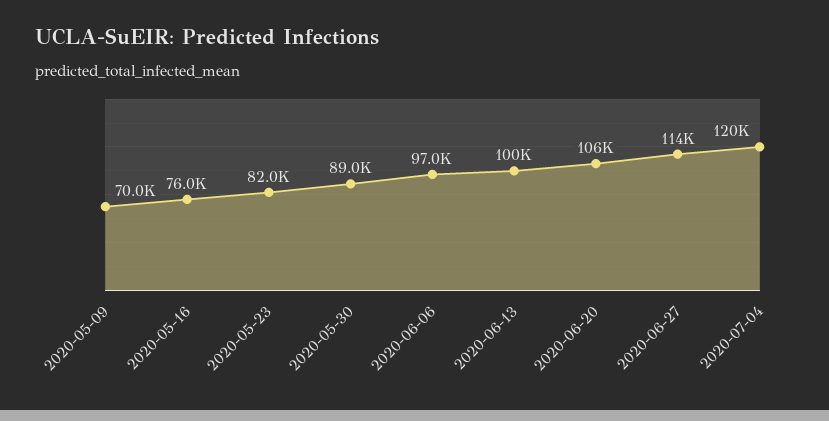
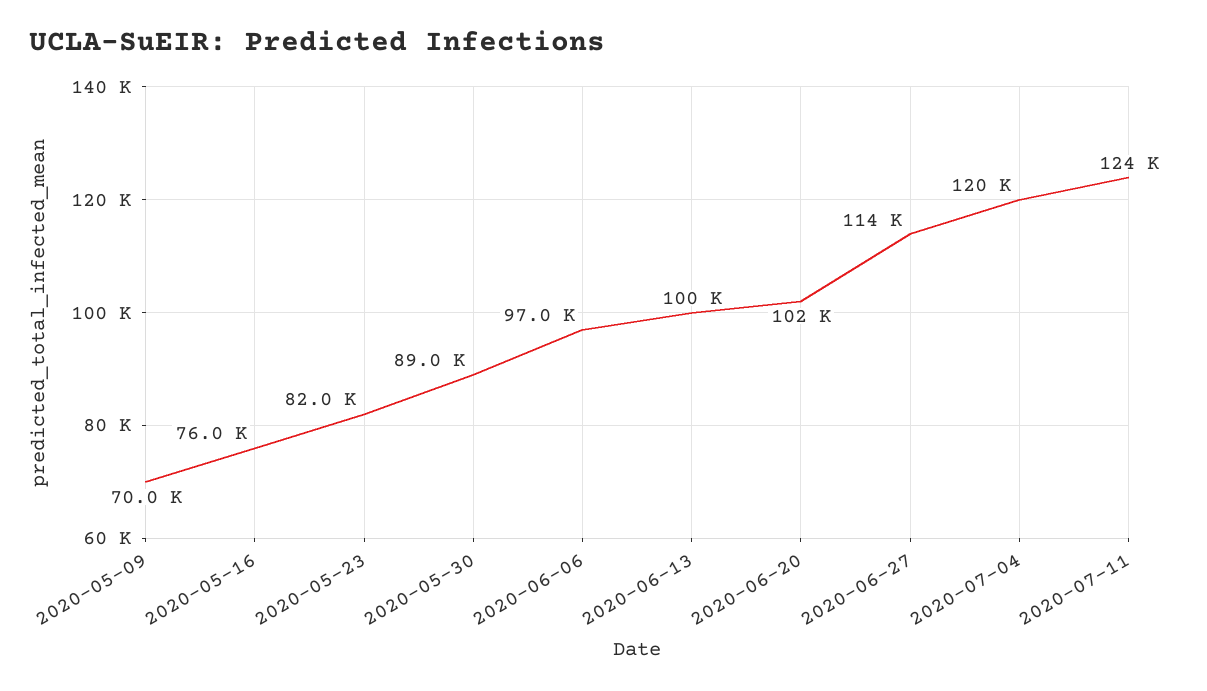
2020-06-20: 106000 -> 102000
2020-07-11: none -> 124000

